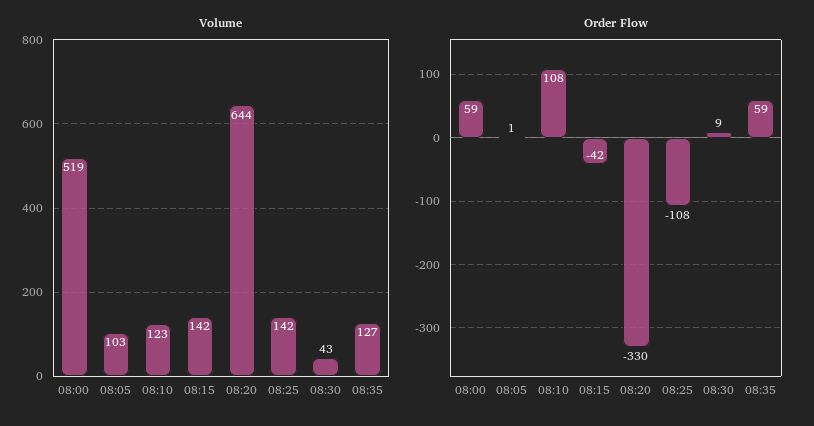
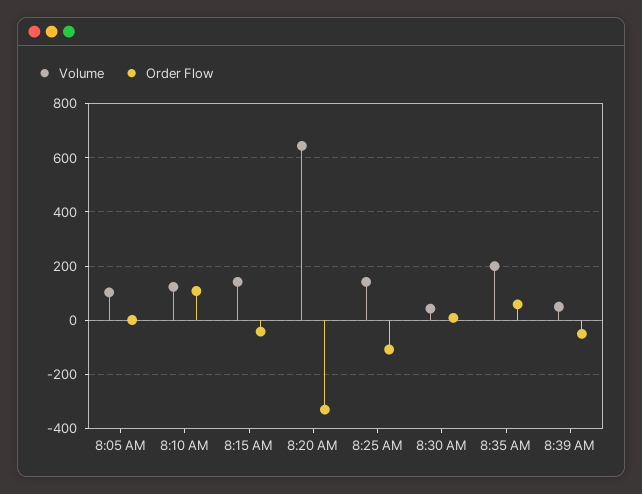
Volume, 08:00: 519 -> none
Volume, 08:35: 127 -> 200
Order Flow, 08:00: 59 -> none
Volume, 8:39 AM: none -> 50
Order Flow, 8:39 AM: none -> -50

